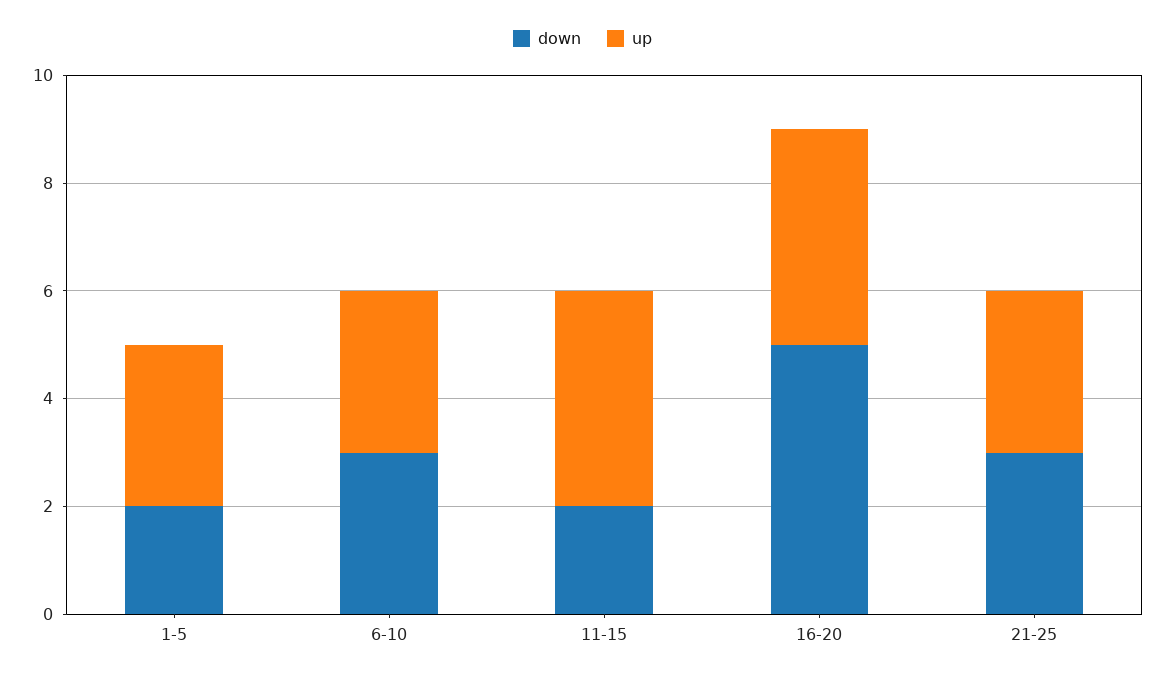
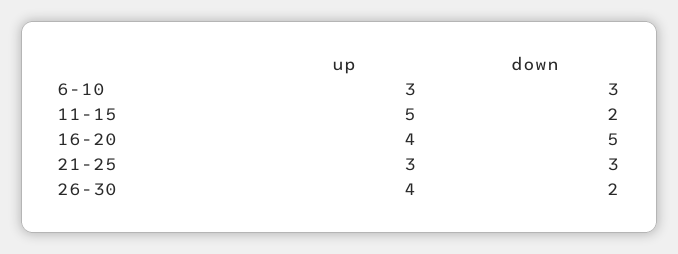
down, 1-5: 2 -> none
up, 1-5: 3 -> none
up, 11-15: 4 -> 5
up, 26-30: none -> 4
down, 26-30: none -> 2

